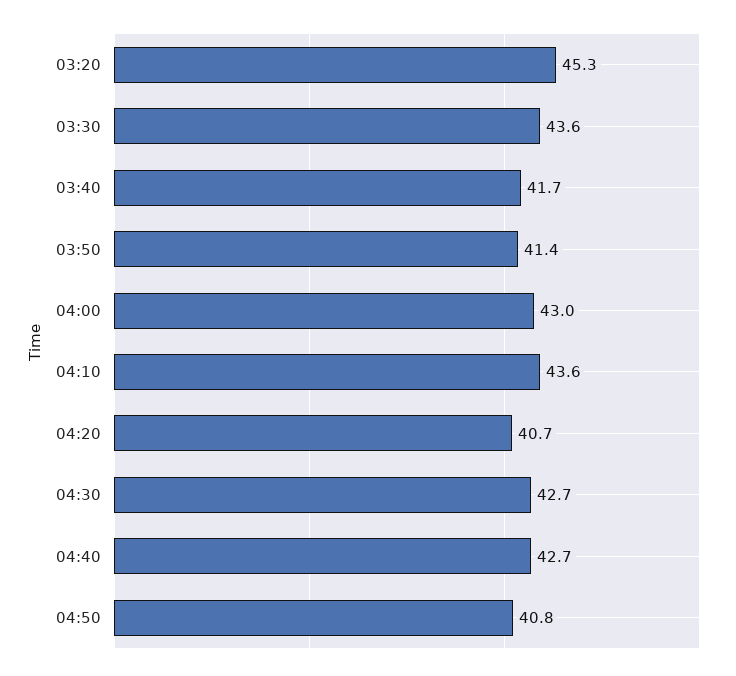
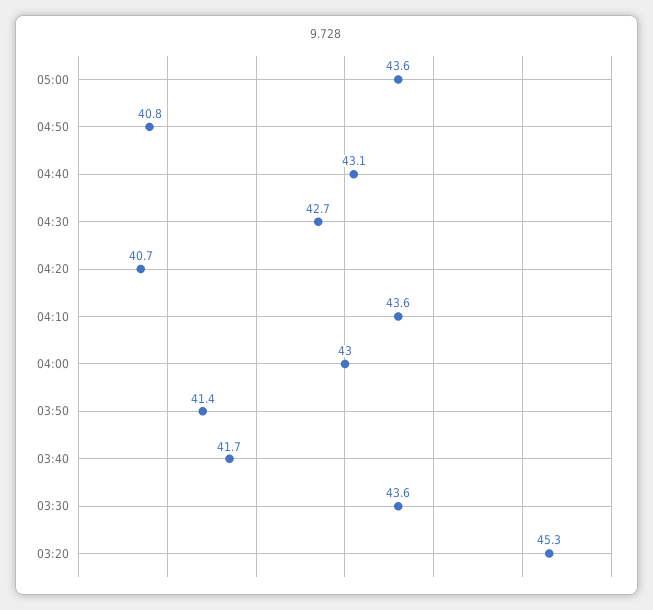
04:40: 42.7 -> 43.1
05:00: none -> 43.6

